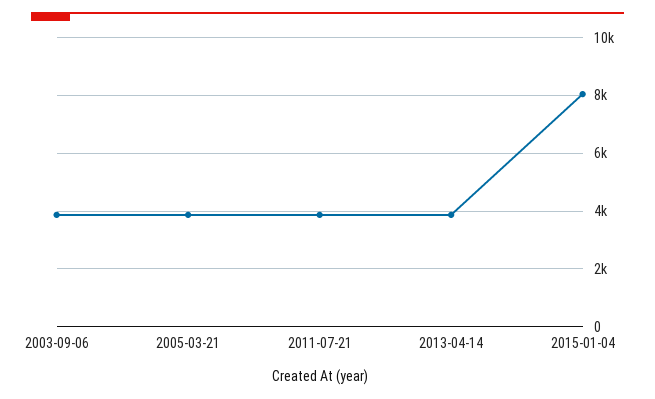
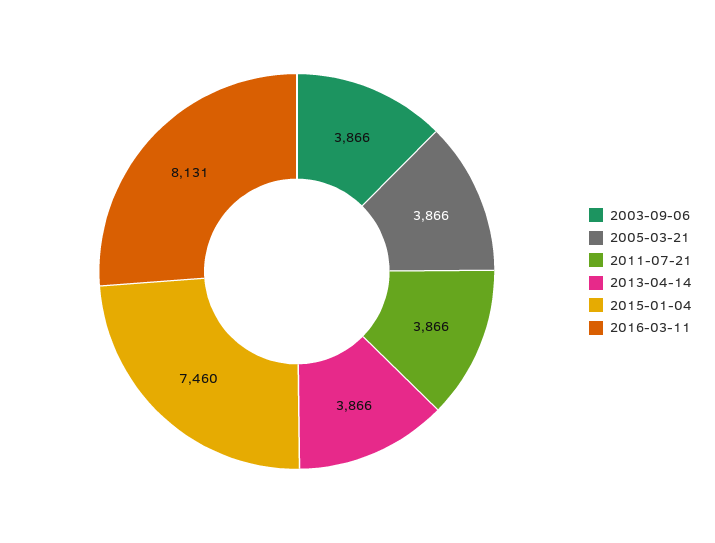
2015-01-04: 8000 -> 7460
2016-03-11: none -> 8131

